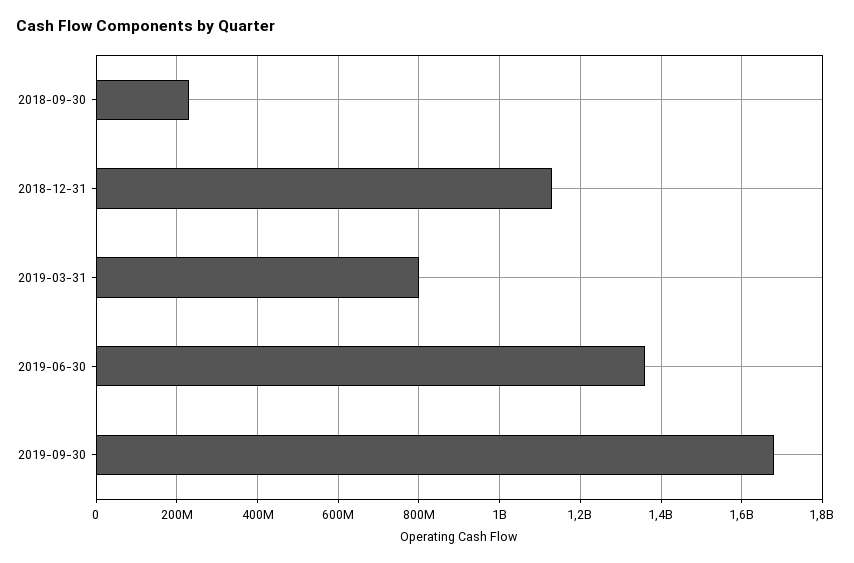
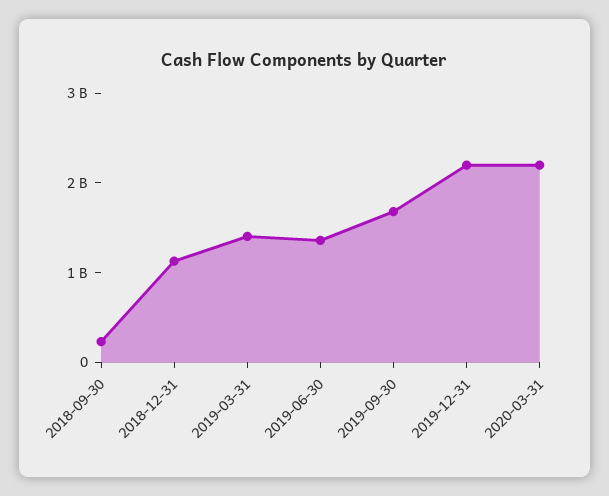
2019-03-31: 800000000 -> 1400000000
2019-12-31: none -> 2200000000
2020-03-31: none -> 2200000000

